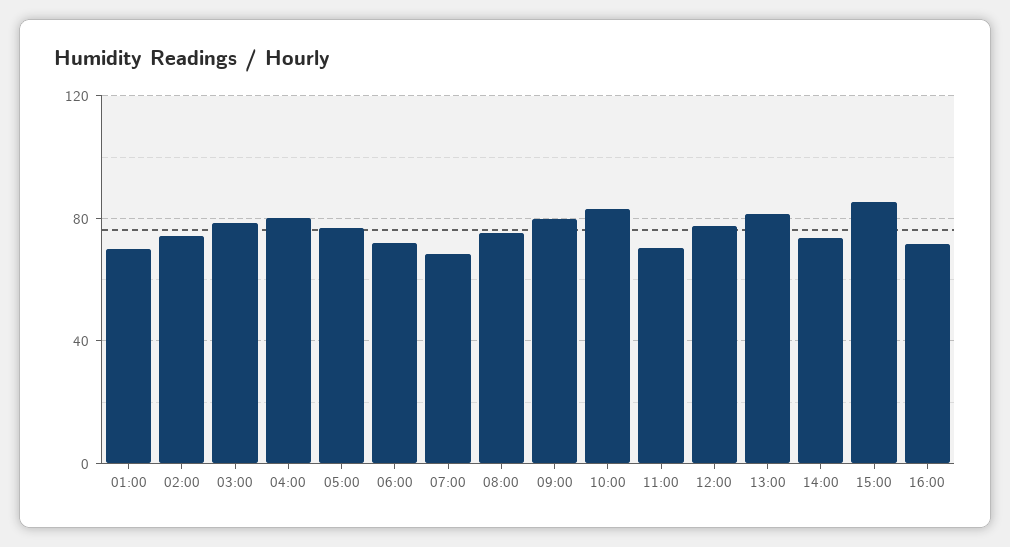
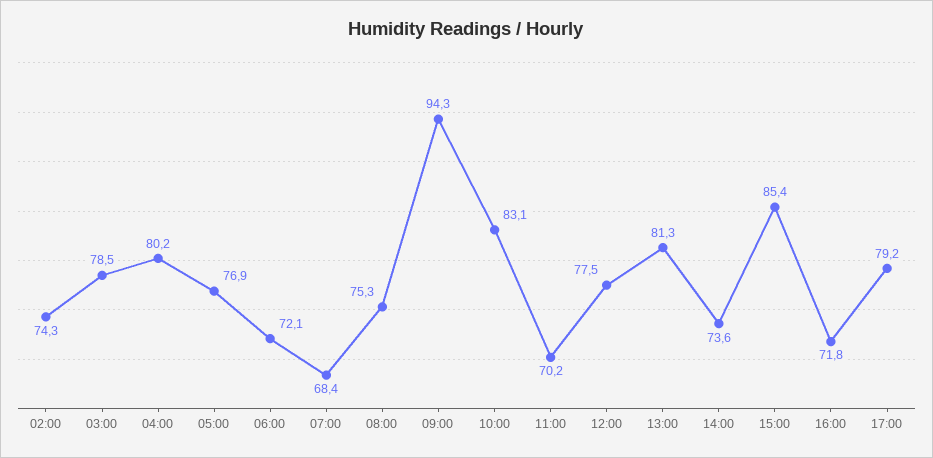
01:00: 70 -> none
09:00: 80 -> 94.3
17:00: none -> 79.2

